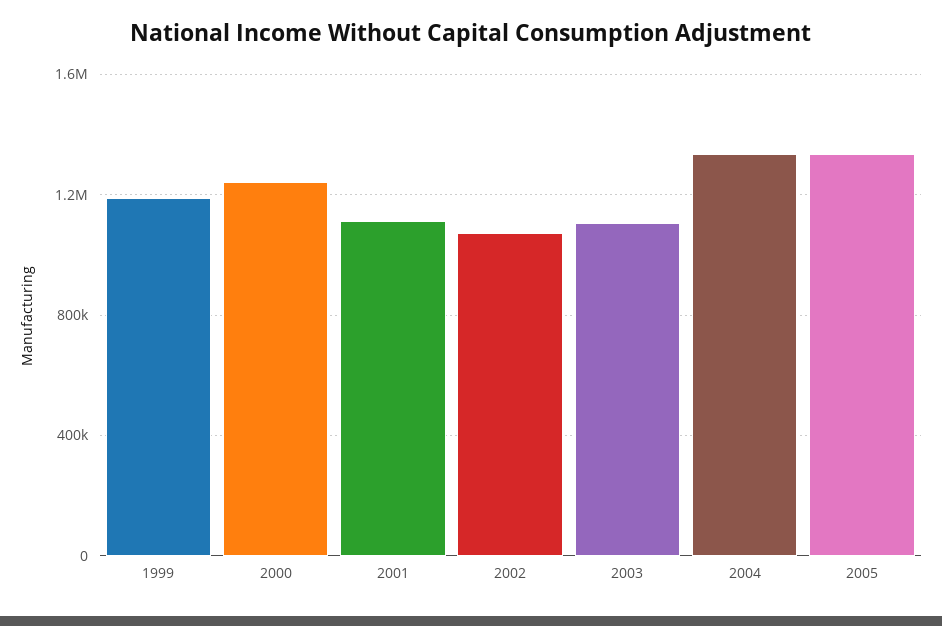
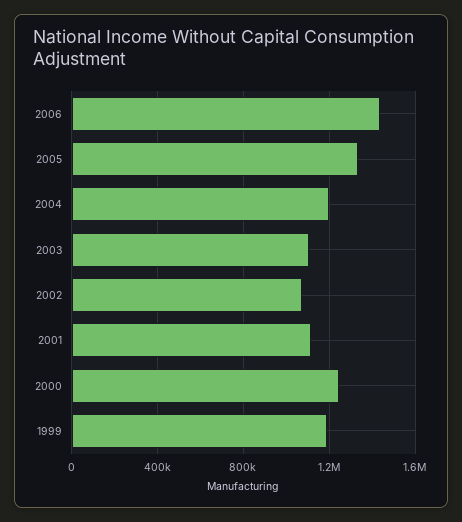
2004: 1350000 -> 1200000
2006: none -> 1450000

